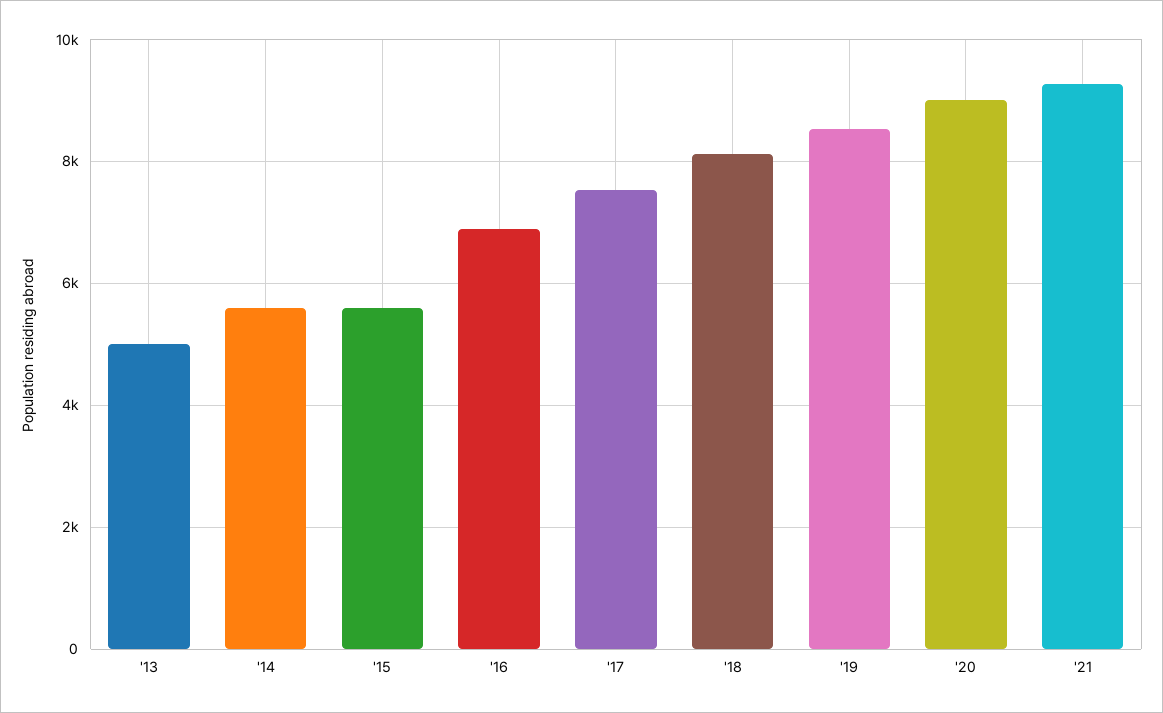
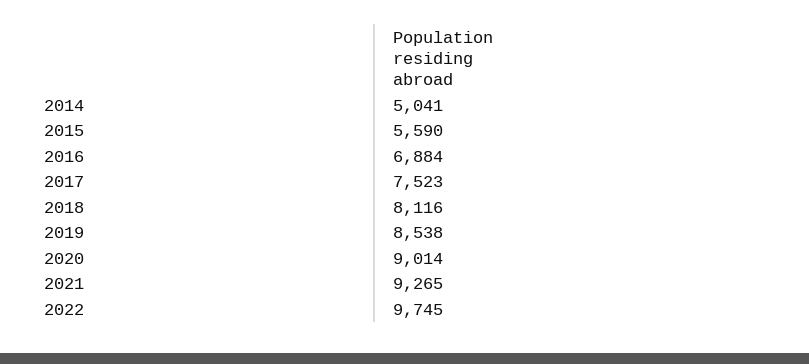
'13: 5000 -> none
'14: 5600 -> 5041
2022: none -> 9745

